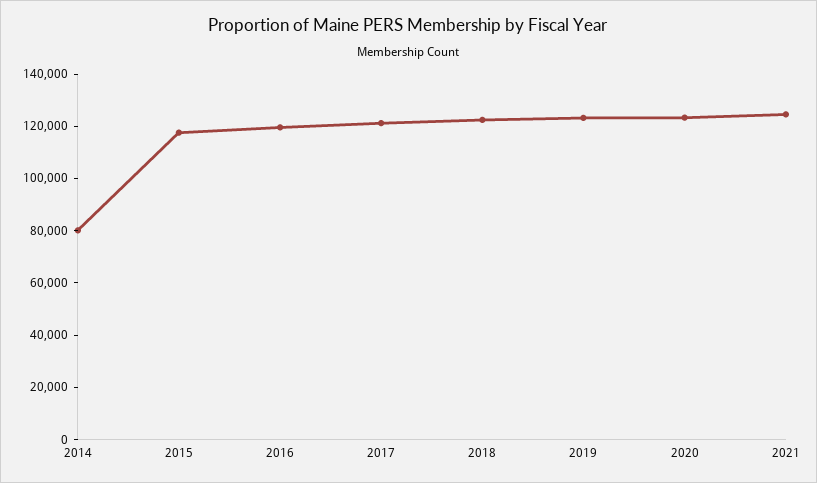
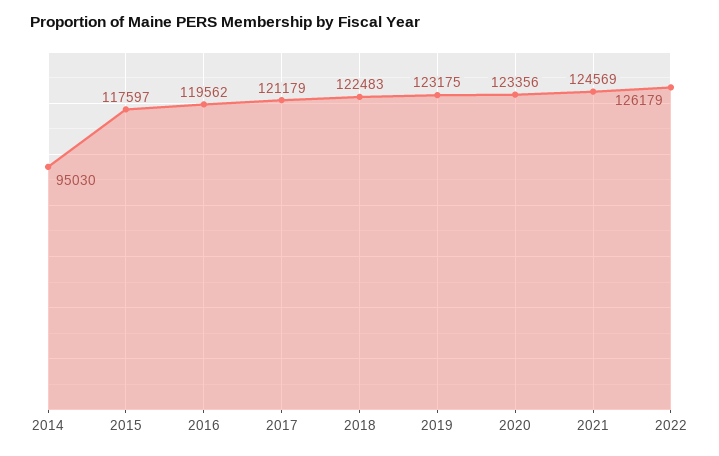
2014: 80000 -> 95030
2022: none -> 126179

